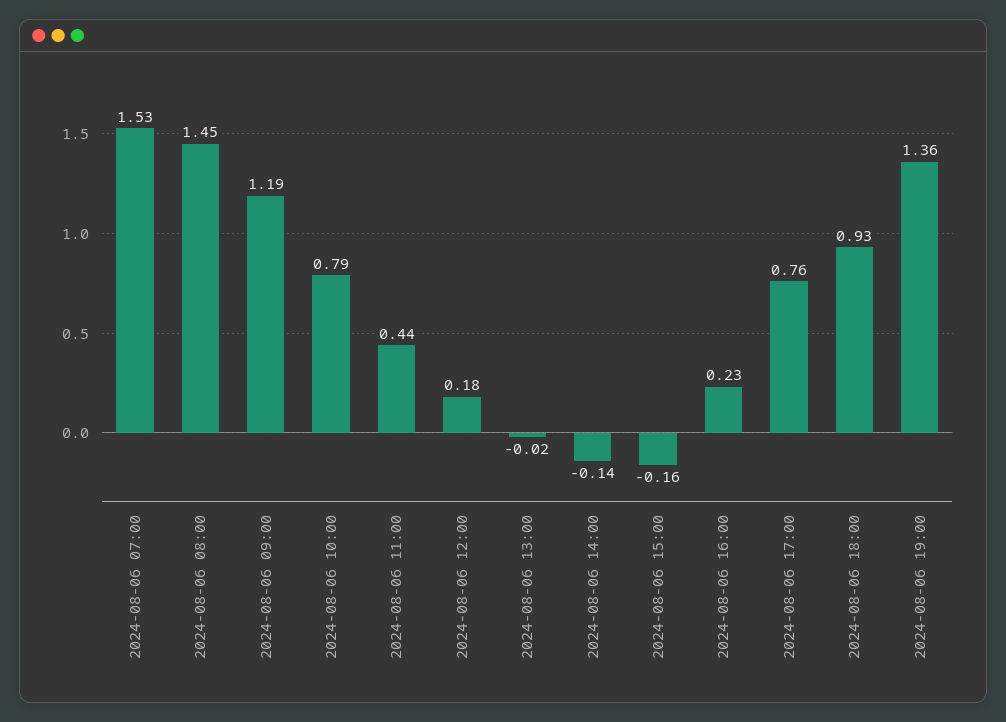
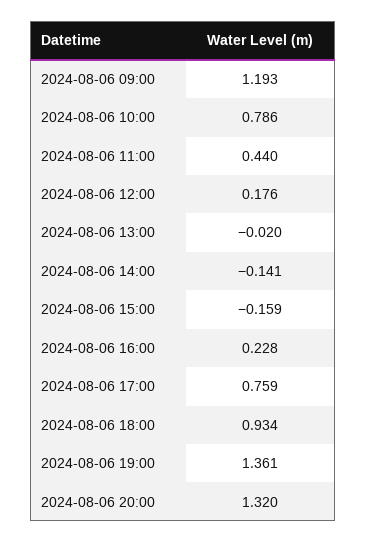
2024-08-06 07:00: 1.53 -> none
2024-08-06 08:00: 1.45 -> none
2024-08-06 20:00: none -> 1.32

